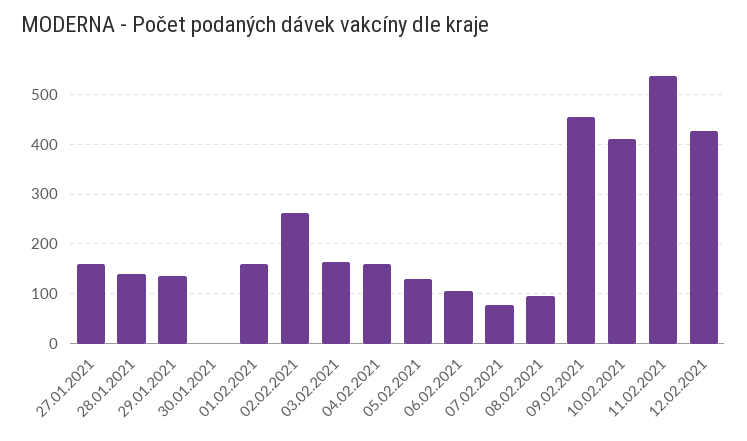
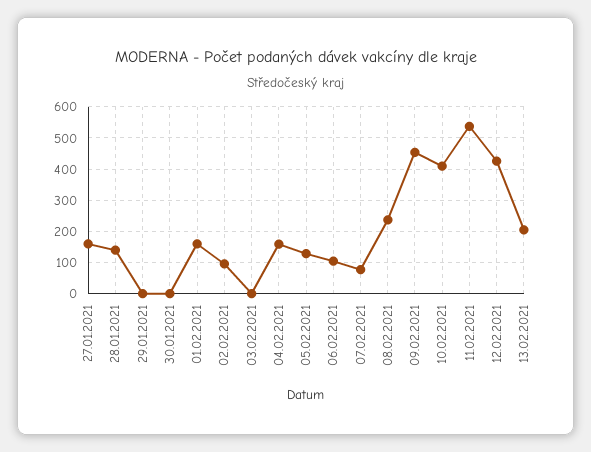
29.01.2021: 140 -> 0
02.02.2021: 260 -> 100
03.02.2021: 160 -> 0
08.02.2021: 100 -> 240
13.02.2021: none -> 200

